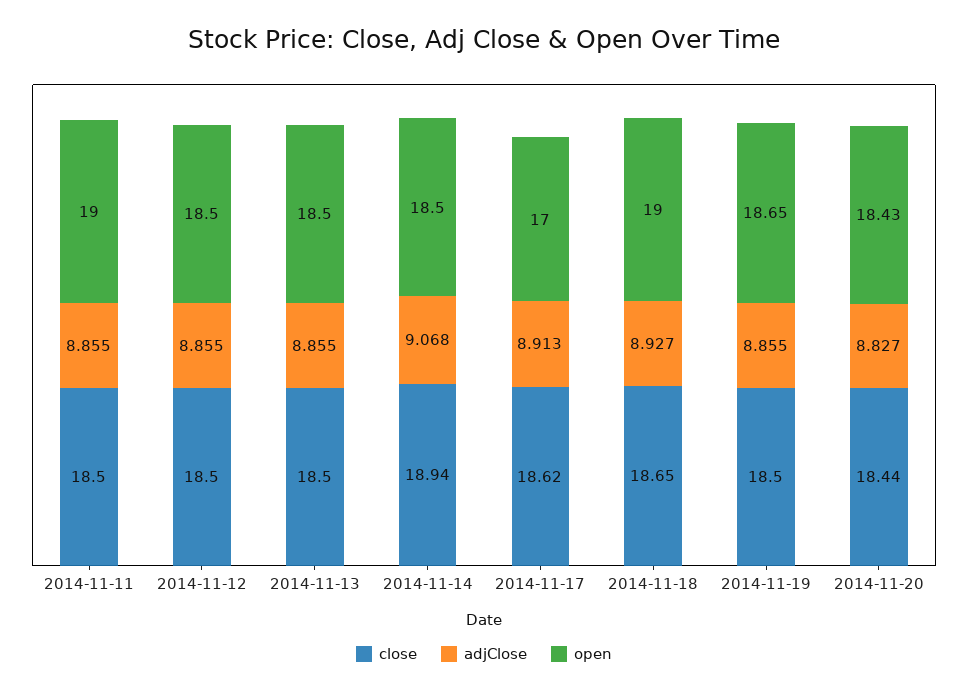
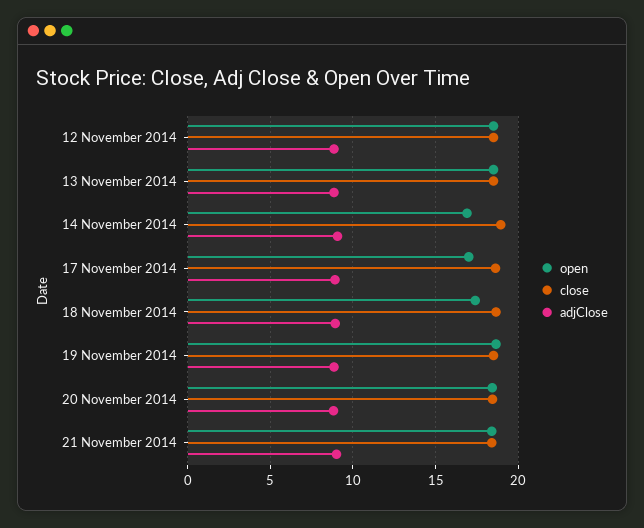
close, 2014-11-11: 18.5 -> none
adjClose, 2014-11-11: 8.855 -> none
open, 2014-11-11: 19 -> none
open, 2014-11-14: 18.5 -> 17
open, 2014-11-18: 19 -> 17.5
open, 21 November 2014: none -> 18.5
close, 21 November 2014: none -> 18.5
adjClose, 21 November 2014: none -> 9

